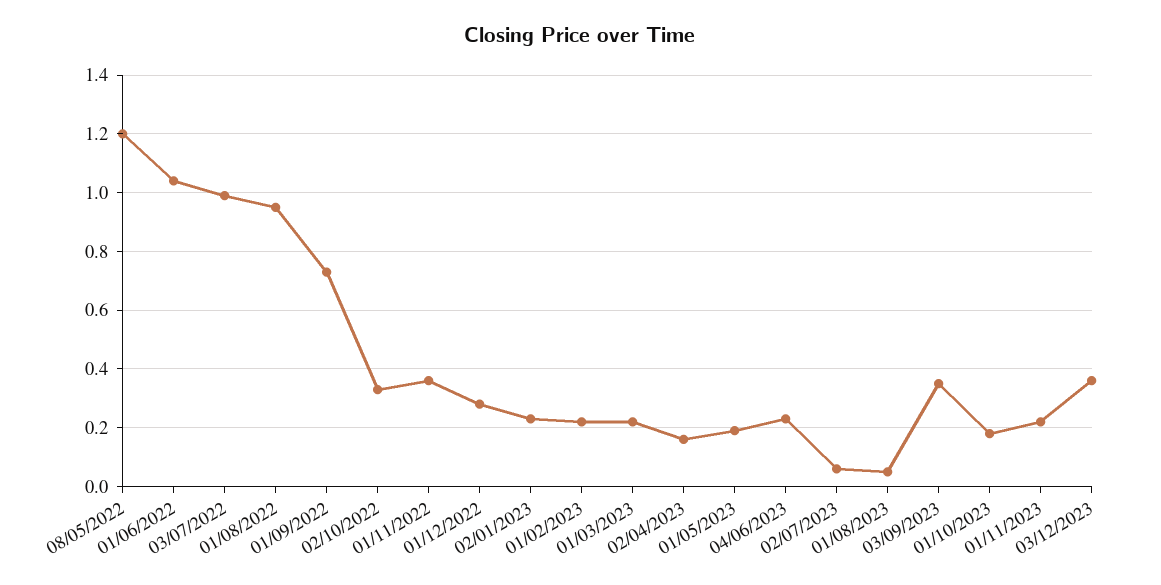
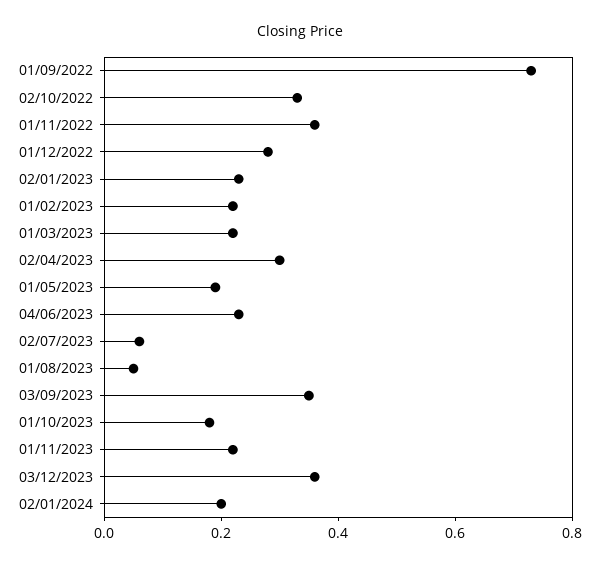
08/05/2022: 1.2 -> none
01/06/2022: 1.05 -> none
03/07/2022: 1 -> none
01/08/2022: 0.95 -> none
02/04/2023: 0.15 -> 0.3
02/01/2024: none -> 0.2

